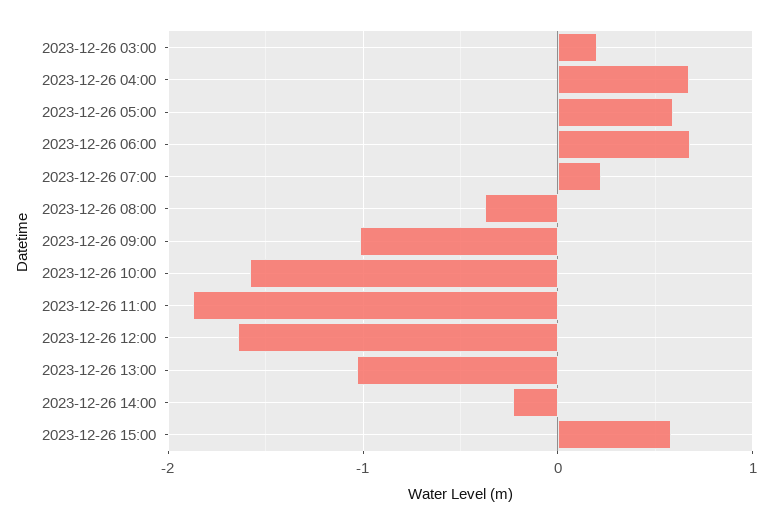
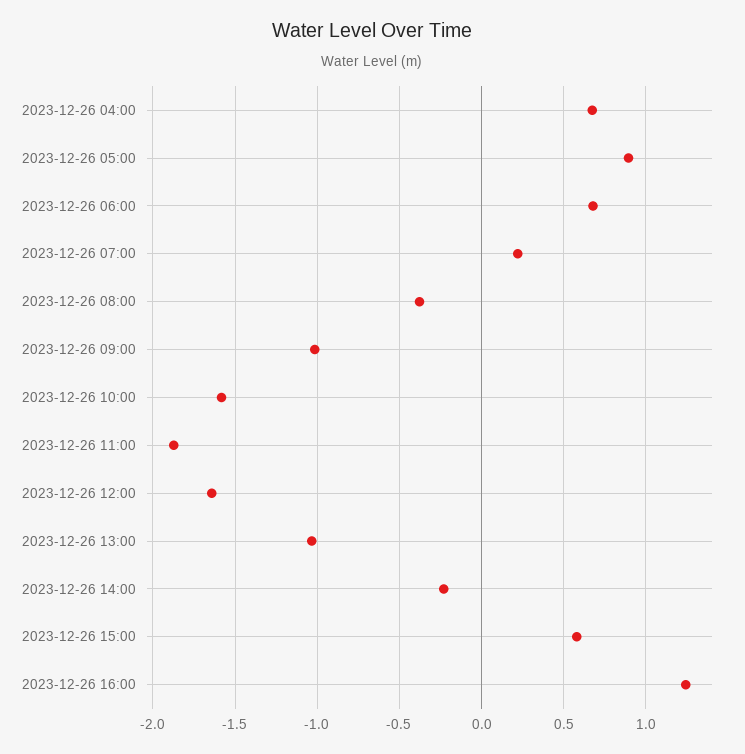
2023-12-26 03:00: 0.2 -> none
2023-12-26 05:00: 0.6 -> 0.9
2023-12-26 16:00: none -> 1.25

